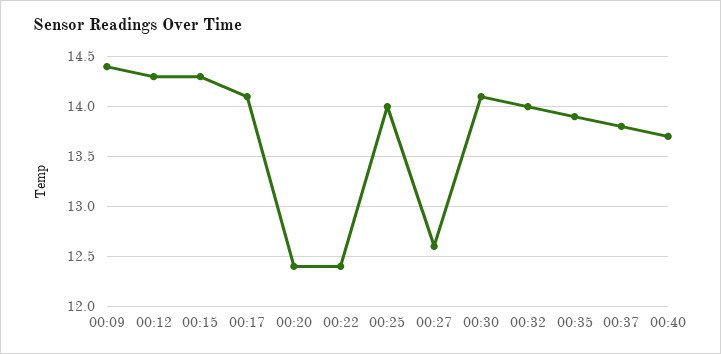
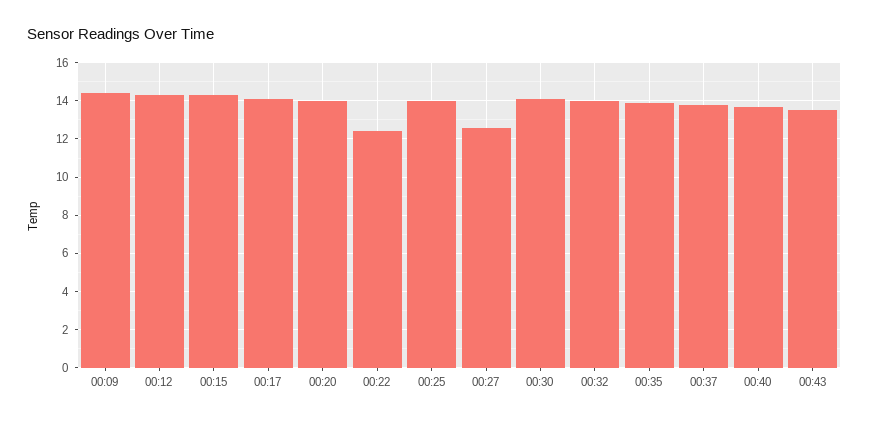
00:20: 12.4 -> 14
00:43: none -> 13.5

